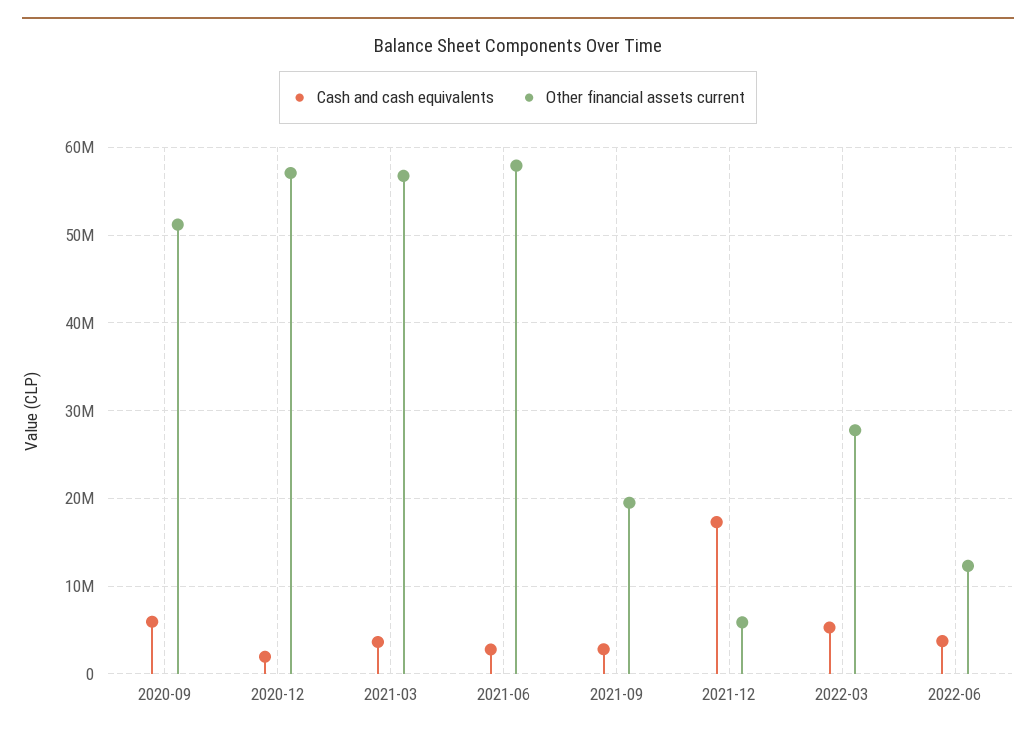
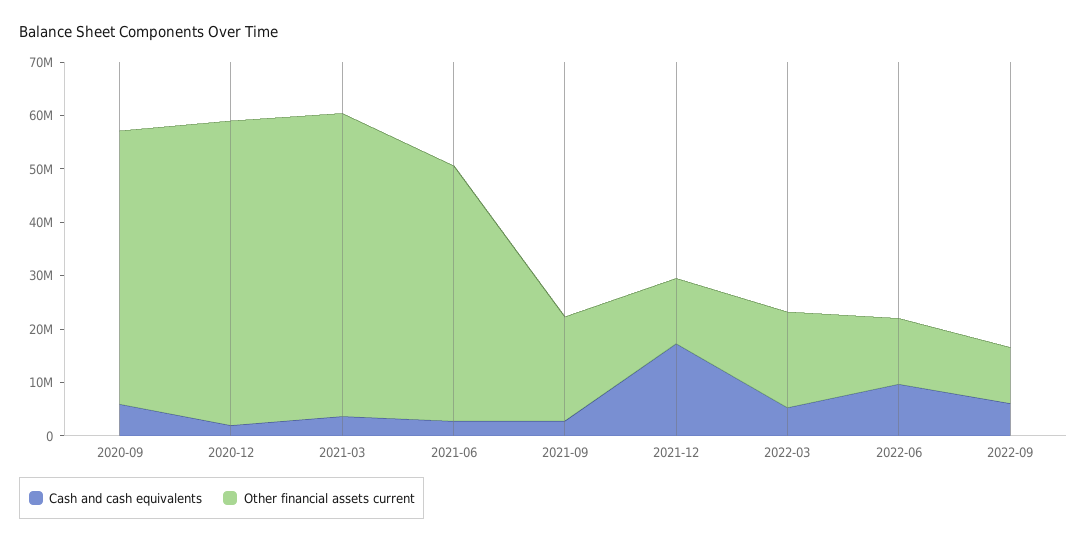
Other financial assets current, 2021-06: 58000000 -> 48000000
Other financial assets current, 2021-12: 6000000 -> 12000000
Other financial assets current, 2022-03: 28000000 -> 18000000
Cash and cash equivalents, 2022-06: 4000000 -> 10000000
Cash and cash equivalents, 2022-09: none -> 6000000
Other financial assets current, 2022-09: none -> 10000000

